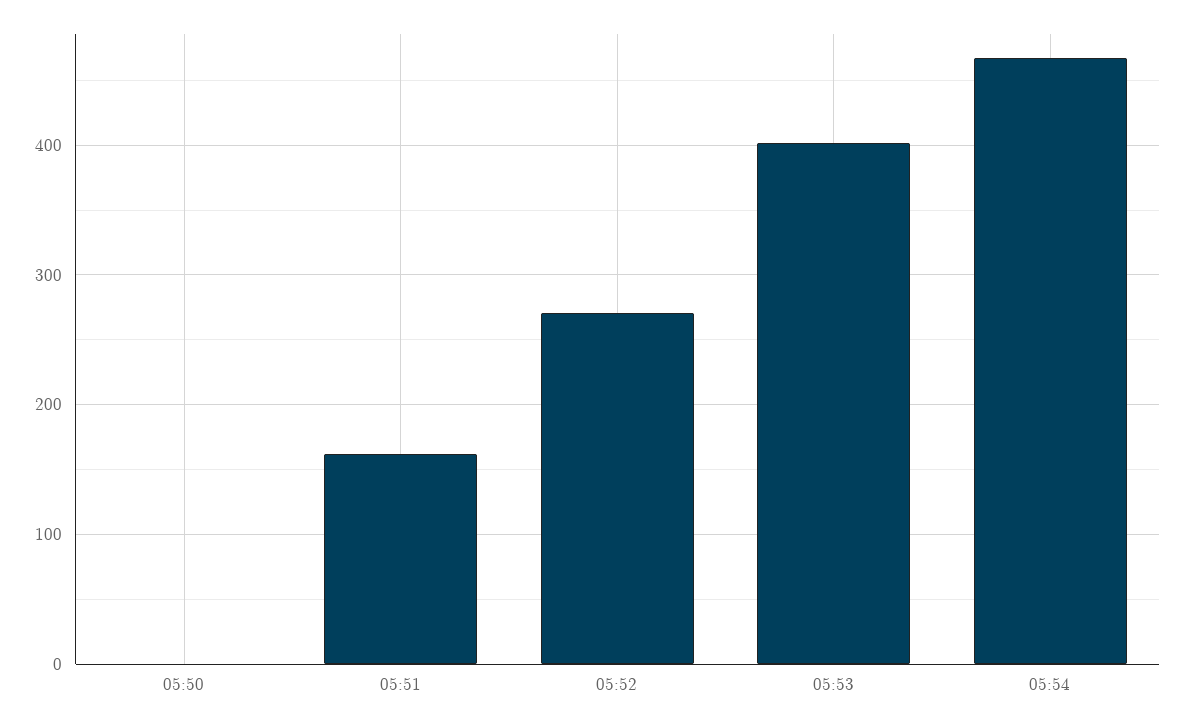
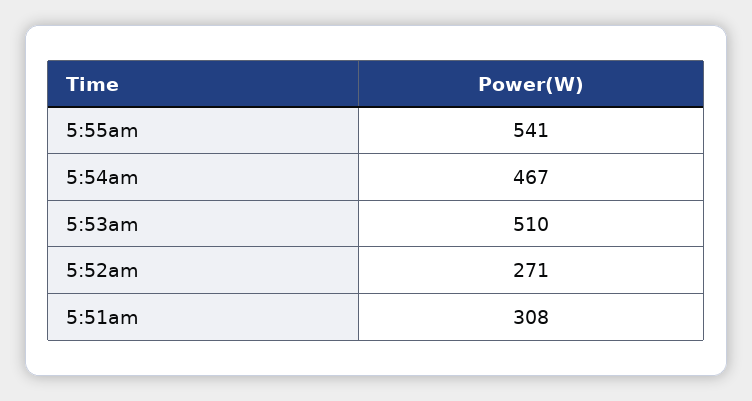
05:50: 0 -> none
05:51: 160 -> 308
05:53: 400 -> 510
5:55am: none -> 541

